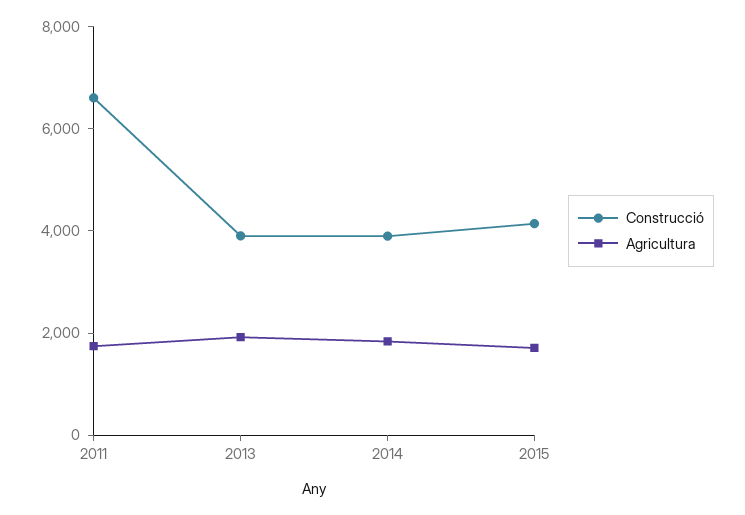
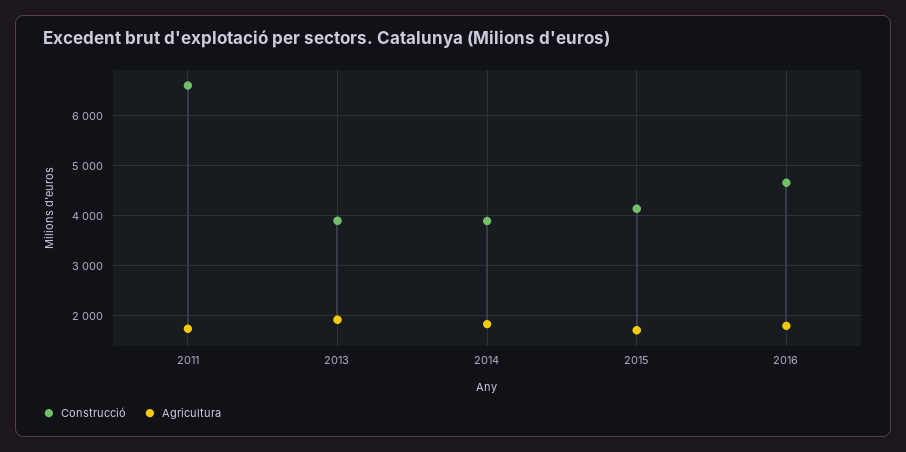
Construcció, 2016: none -> 4600
Agricultura, 2016: none -> 1800

